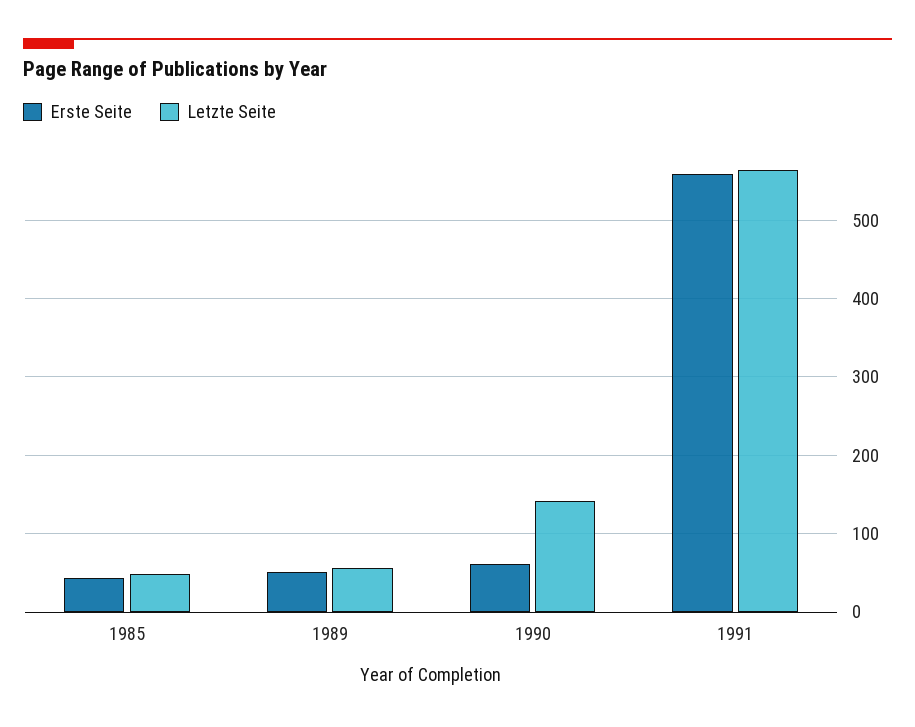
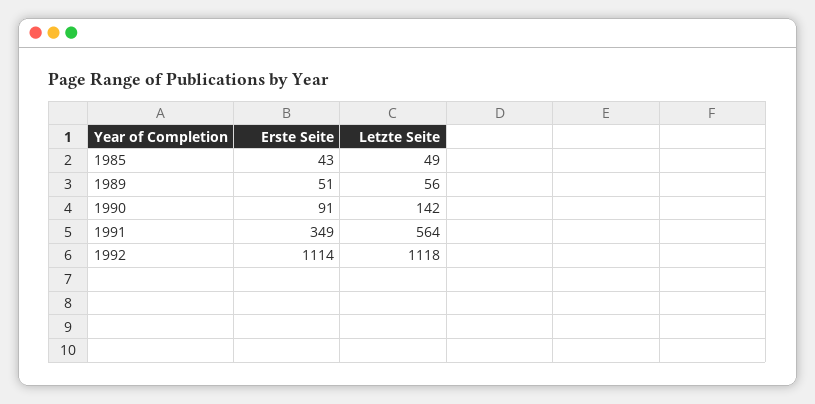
Erste Seite, 1990: 60 -> 91
Erste Seite, 1991: 560 -> 349
Erste Seite, 1992: none -> 1114
Letzte Seite, 1992: none -> 1118

